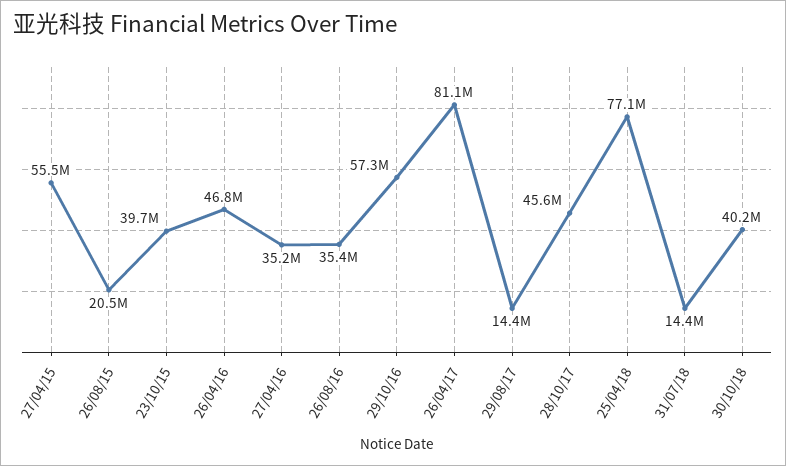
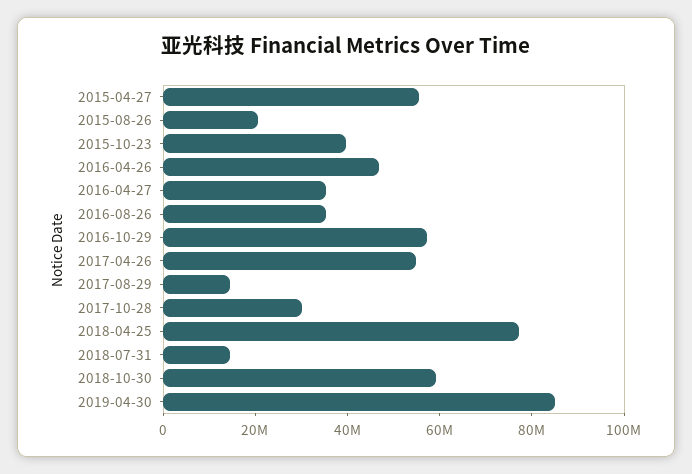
26/04/17: 81100000 -> 55000000
28/10/17: 45600000 -> 30000000
30/10/18: 40200000 -> 60000000
2019-04-30: none -> 85000000

